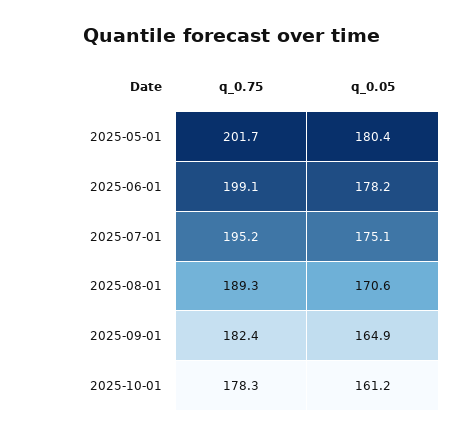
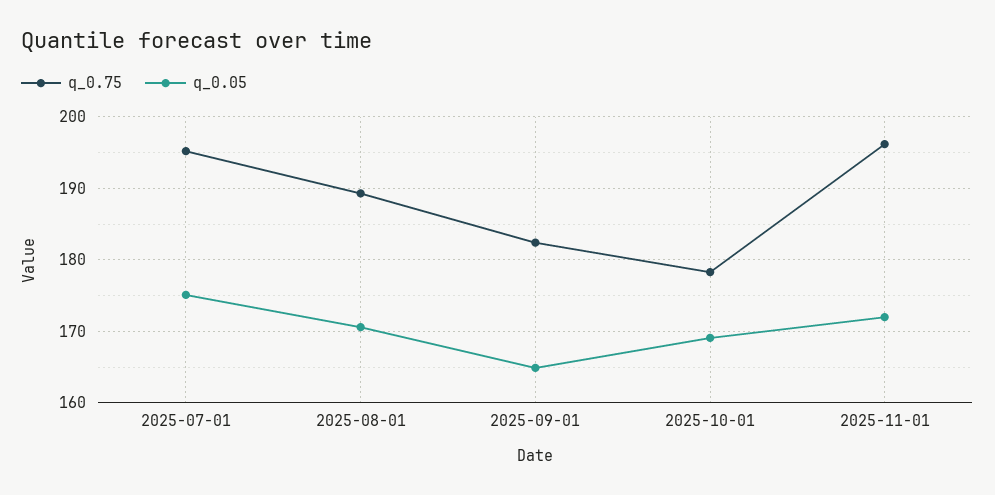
q_0.75, 2025-05-01: 201.7 -> none
q_0.05, 2025-05-01: 180.4 -> none
q_0.75, 2025-06-01: 199.1 -> none
q_0.05, 2025-06-01: 178.2 -> none
q_0.05, 2025-10-01: 161.2 -> 169
q_0.75, 2025-11-01: none -> 196
q_0.05, 2025-11-01: none -> 172

